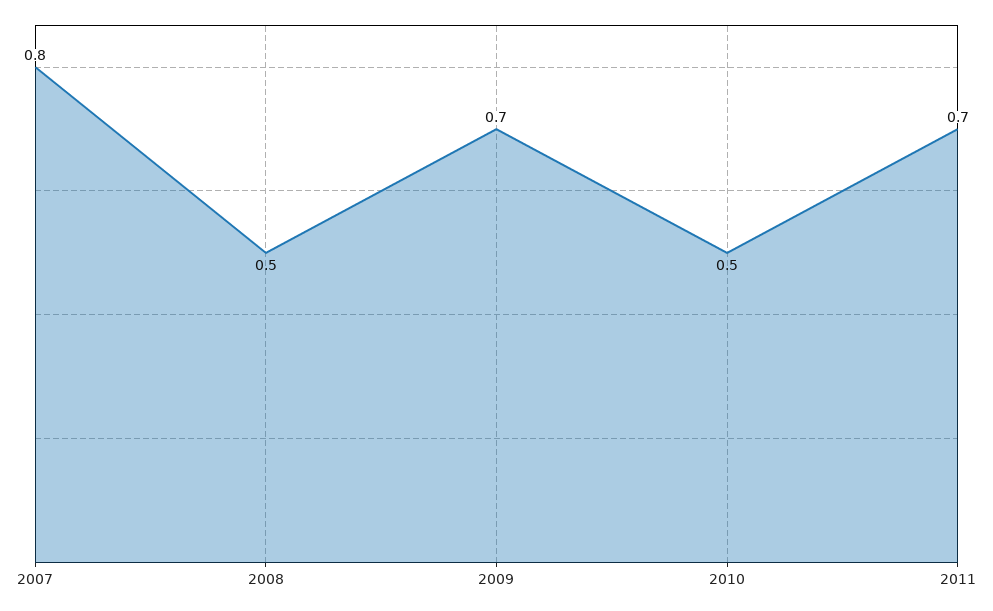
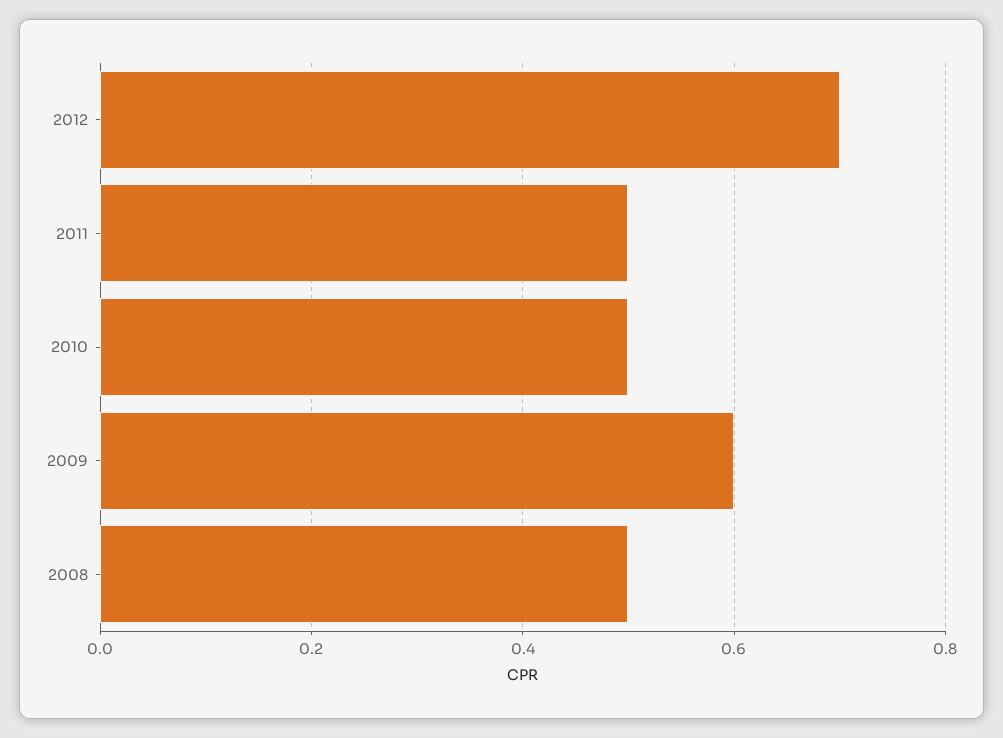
2007: 0.8 -> none
2009: 0.7 -> 0.6
2011: 0.7 -> 0.5
2012: none -> 0.7

